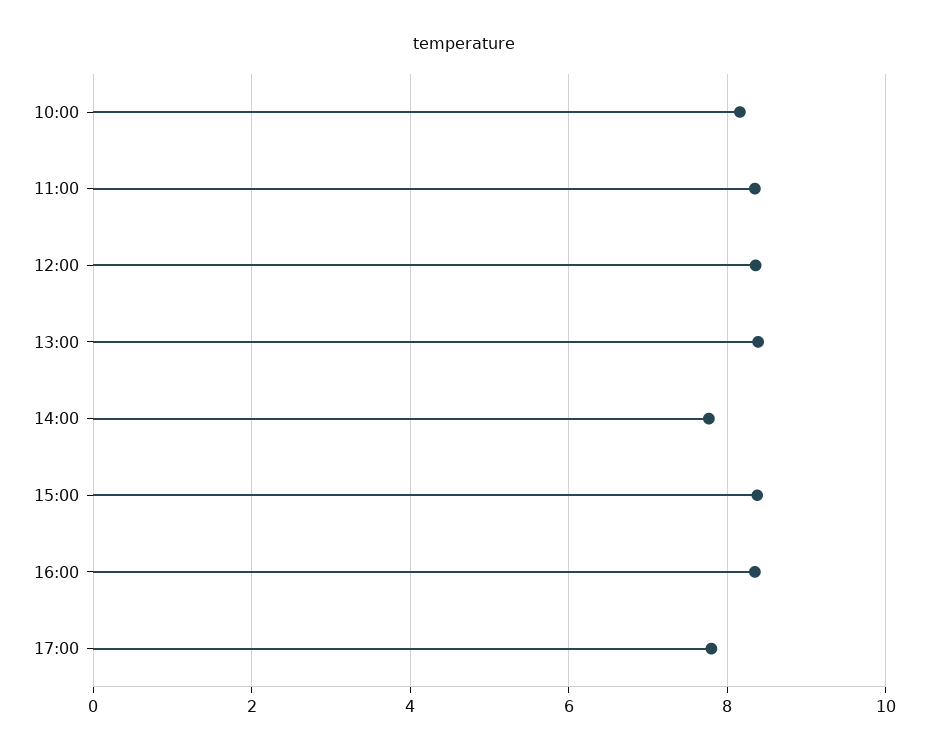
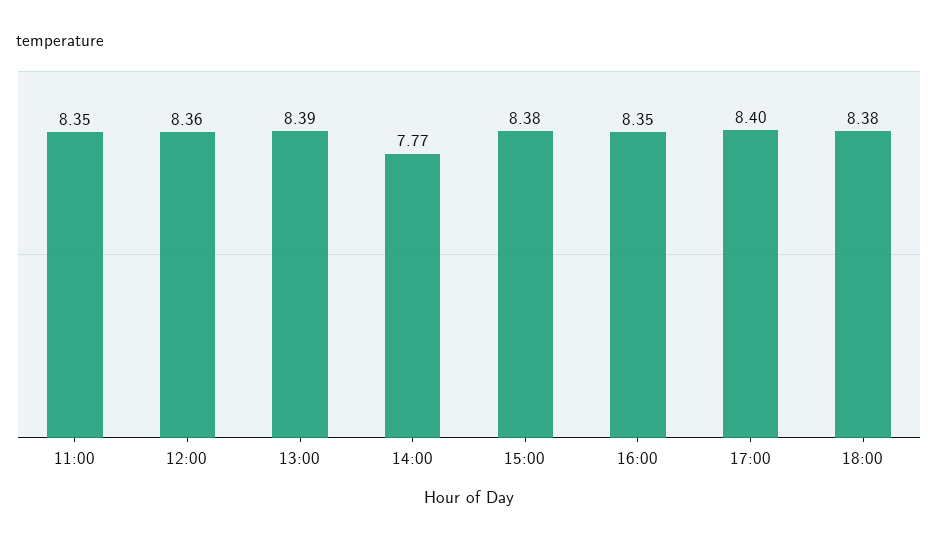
10:00: 8.2 -> none
17:00: 7.8 -> 8.4
18:00: none -> 8.38

